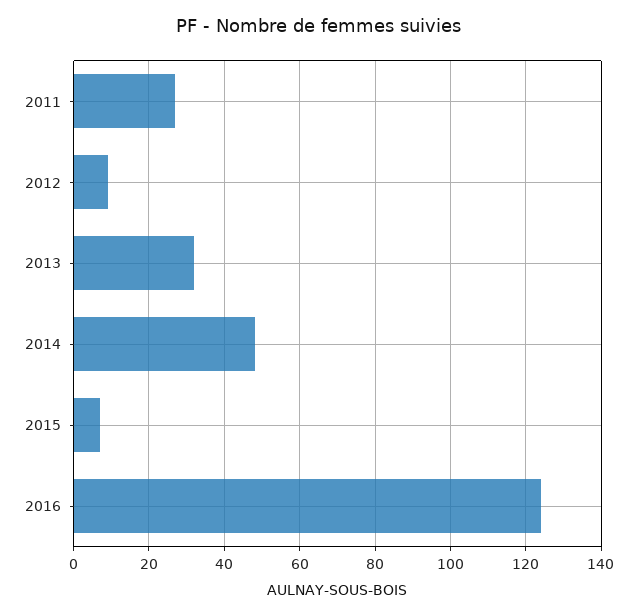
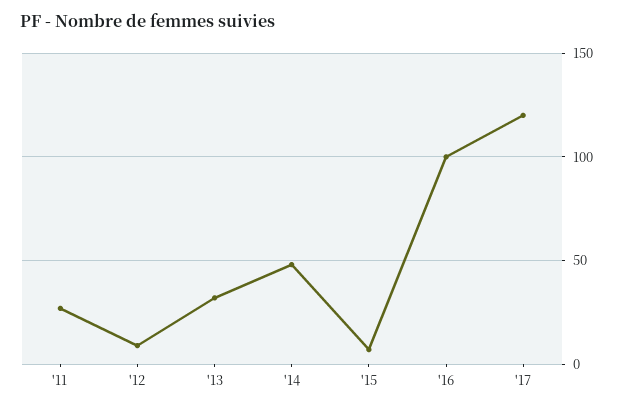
2016: 125 -> 100
'17: none -> 120

